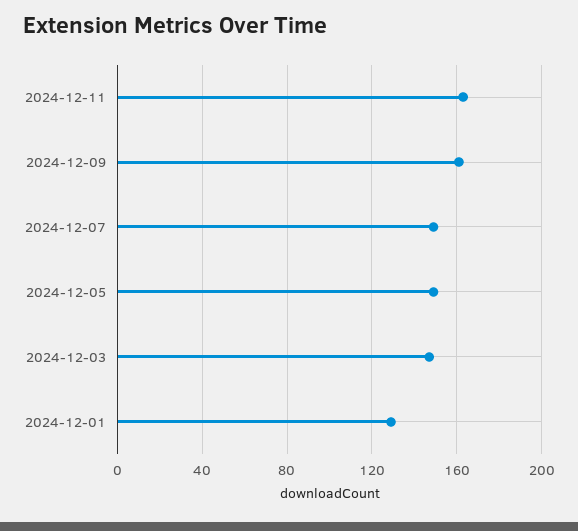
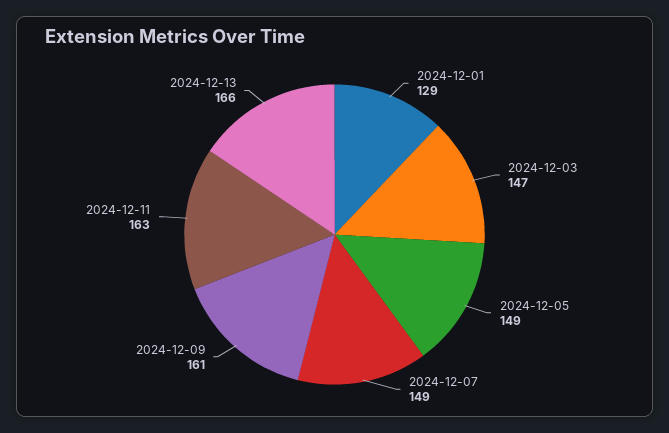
2024-12-13: none -> 166

